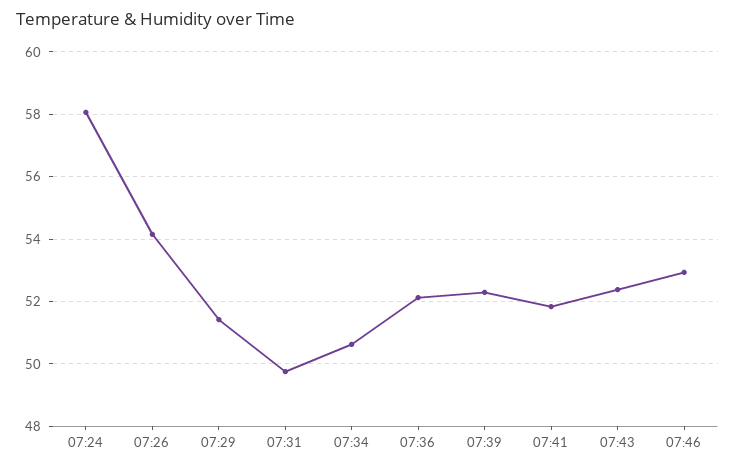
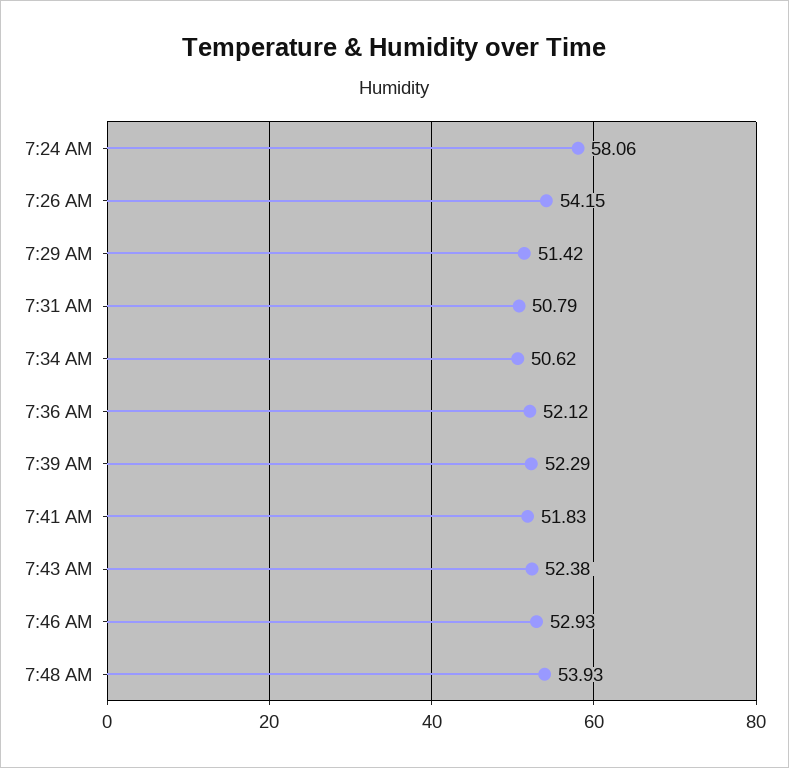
07:31: 49.8 -> 50.79
7:48 AM: none -> 53.93

